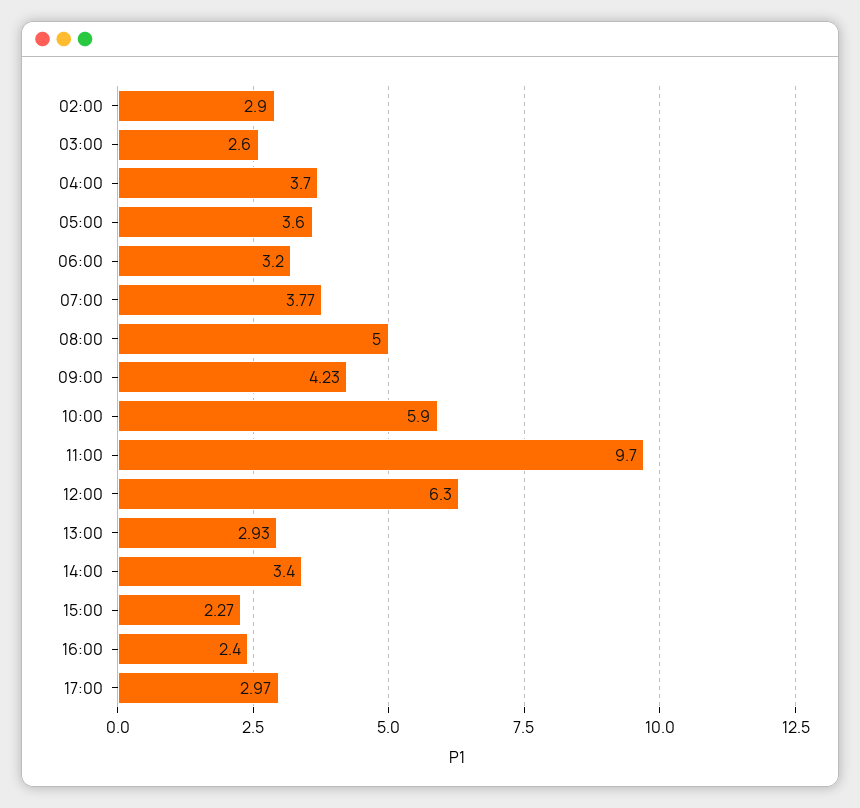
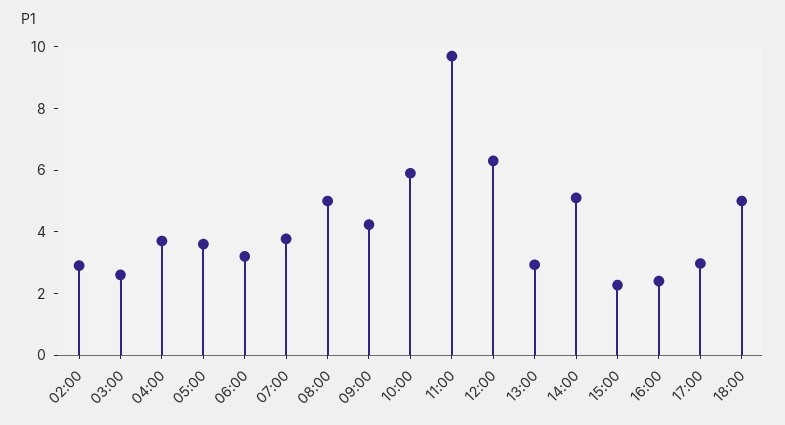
14:00: 3.4 -> 5
18:00: none -> 5

